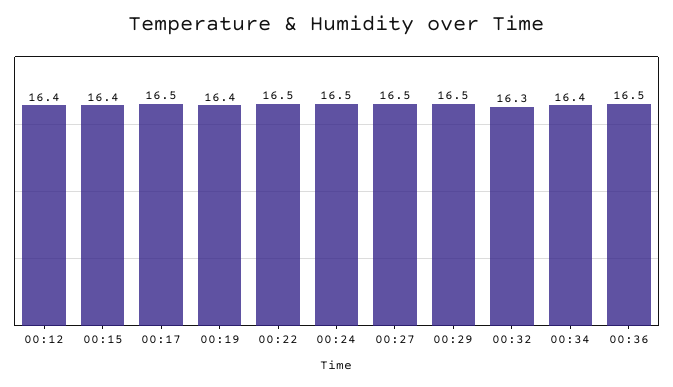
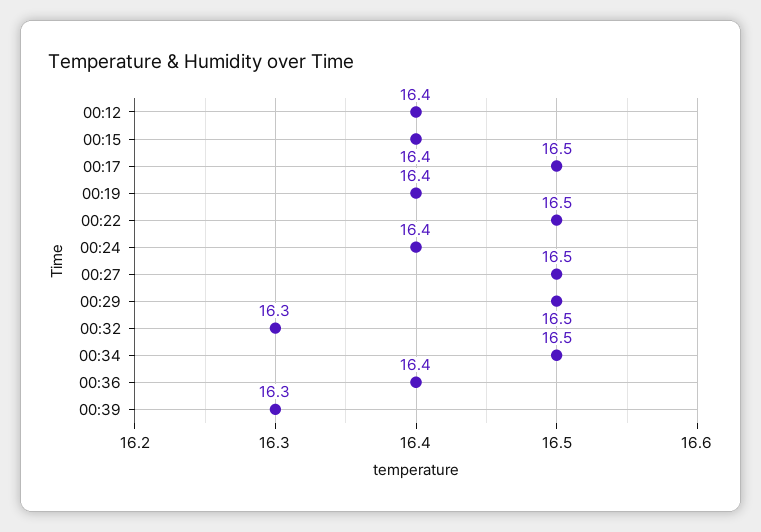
00:24: 16.5 -> 16.4
00:34: 16.4 -> 16.5
00:36: 16.5 -> 16.4
00:39: none -> 16.3

